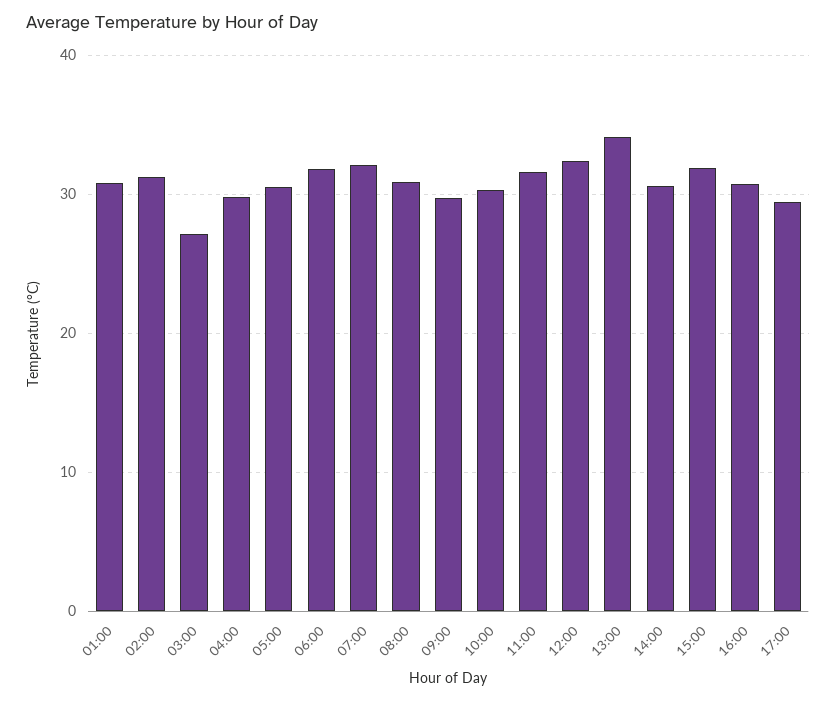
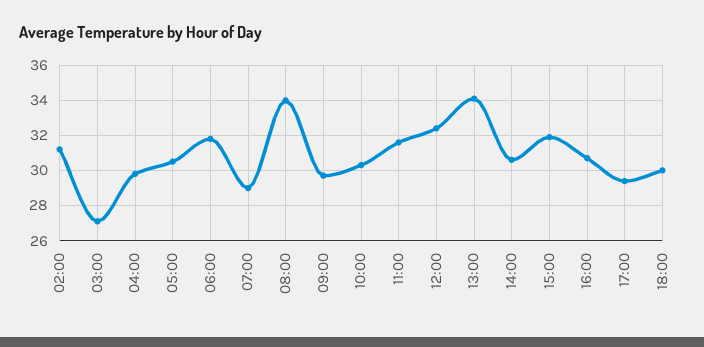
01:00: 31 -> none
07:00: 32 -> 29
08:00: 31 -> 34
18:00: none -> 30

